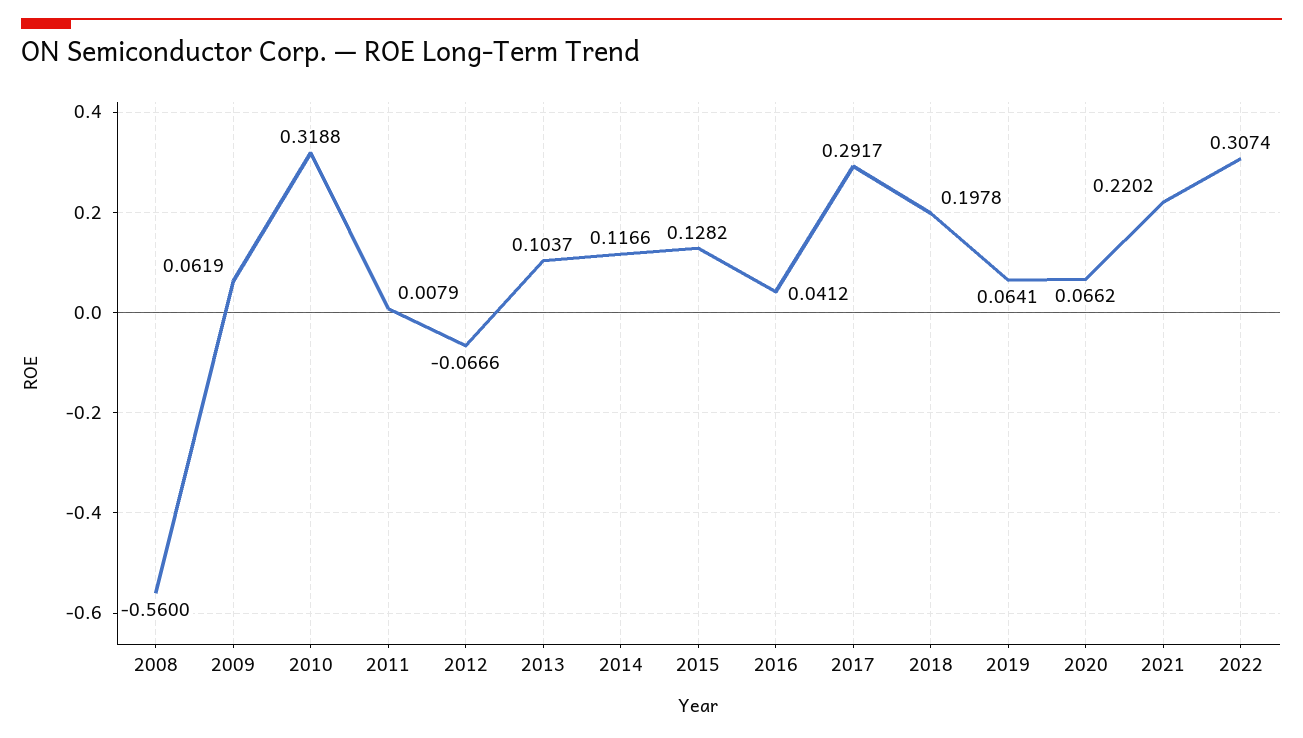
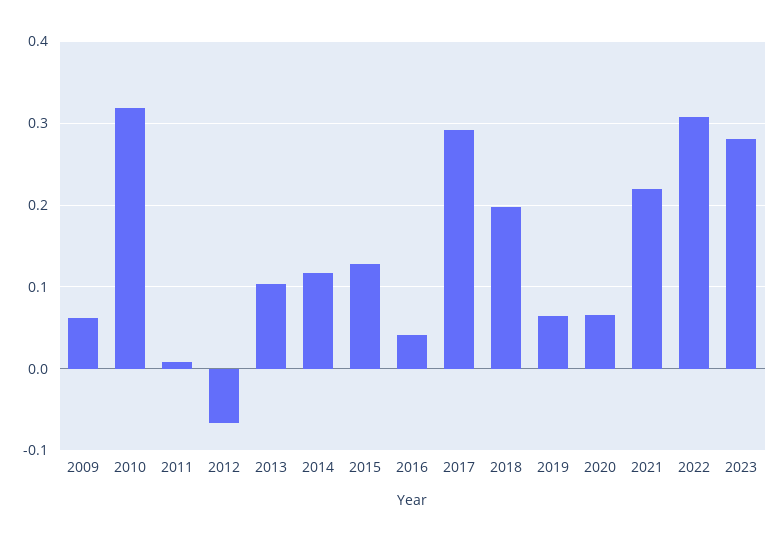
2008: -0.56 -> none
2023: none -> 0.28

